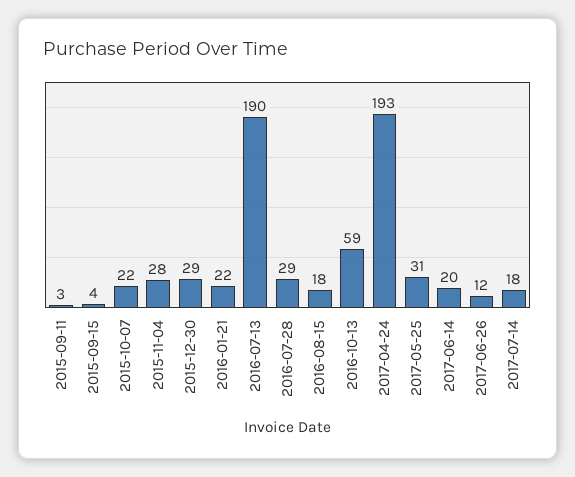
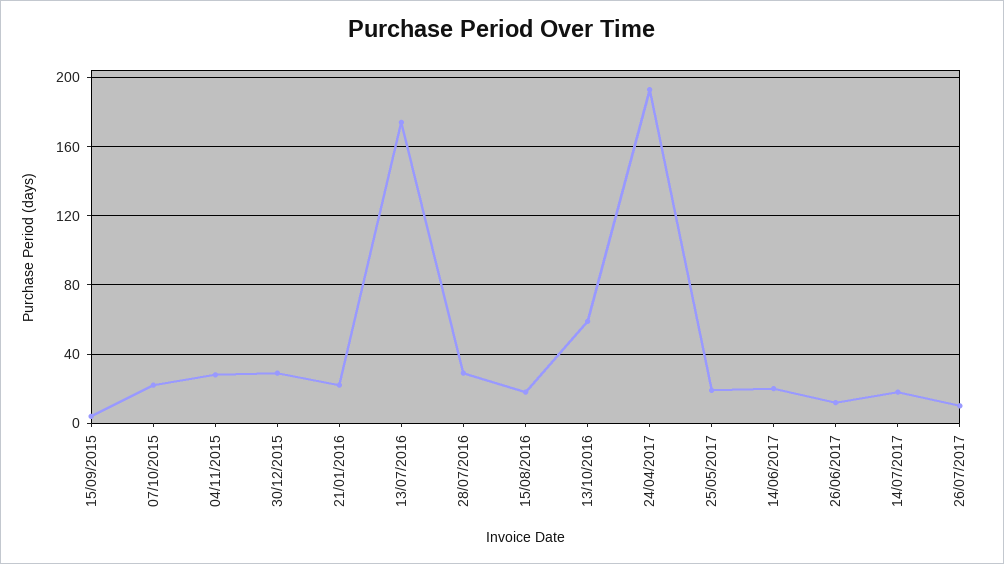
2015-09-11: 3 -> none
2016-07-13: 190 -> 175
2017-05-25: 31 -> 20
26/07/2017: none -> 10

